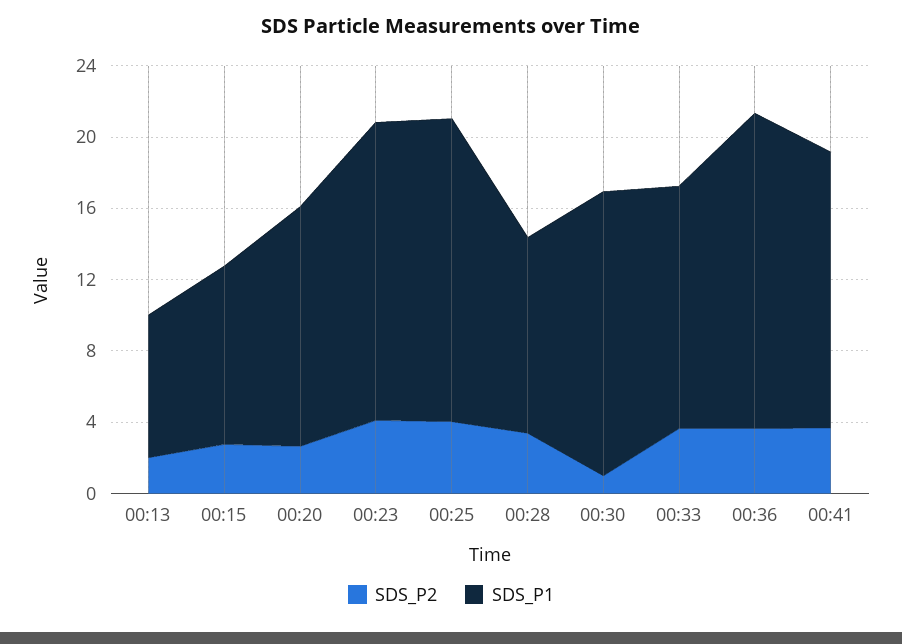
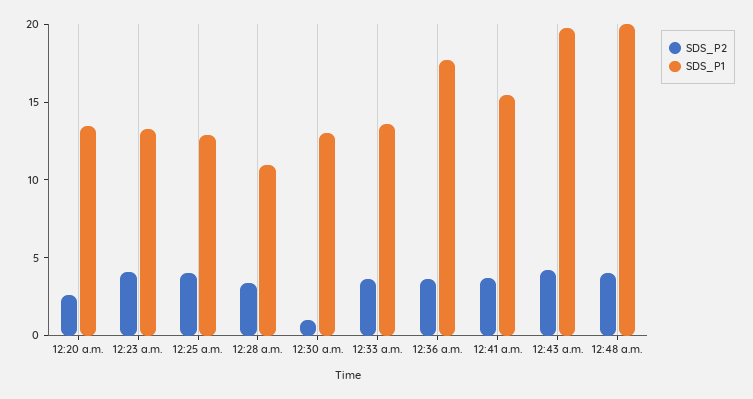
SDS_P2, 00:13: 2 -> none
SDS_P1, 00:13: 8 -> none
SDS_P2, 00:15: 3 -> none
SDS_P1, 00:15: 10 -> none
SDS_P1, 00:23: 17 -> 13
SDS_P1, 00:25: 17 -> 13
SDS_P1, 00:30: 16 -> 13
SDS_P2, 12:43 a.m.: none -> 4
SDS_P1, 12:43 a.m.: none -> 20
SDS_P2, 12:48 a.m.: none -> 4
SDS_P1, 12:48 a.m.: none -> 20

